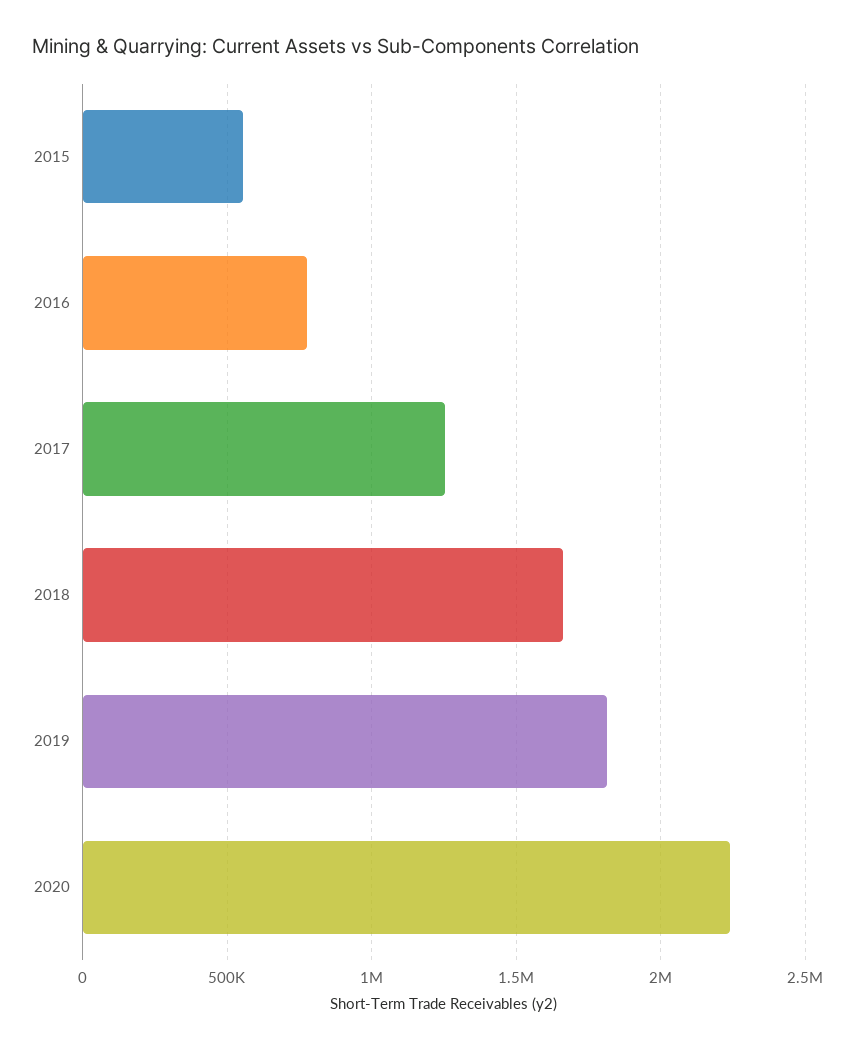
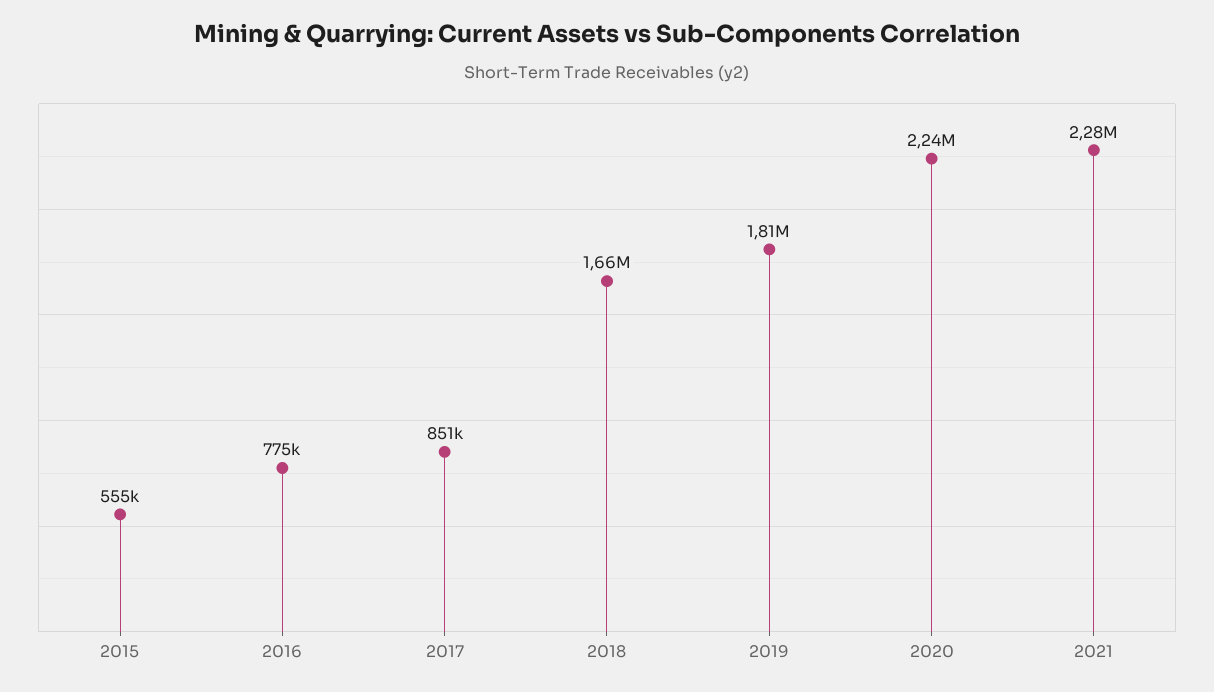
2017: 1250000 -> 851000
2021: none -> 2280000

